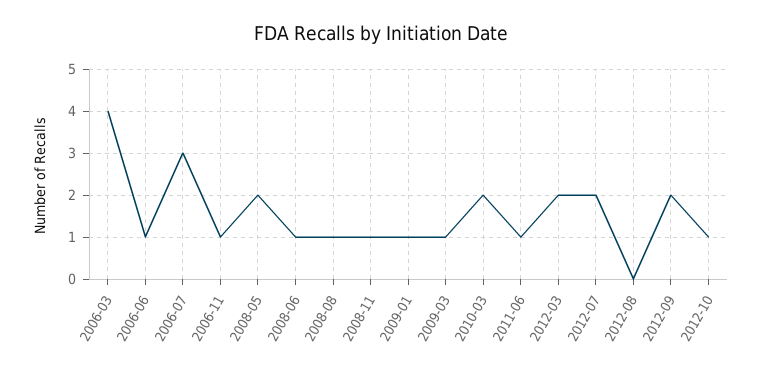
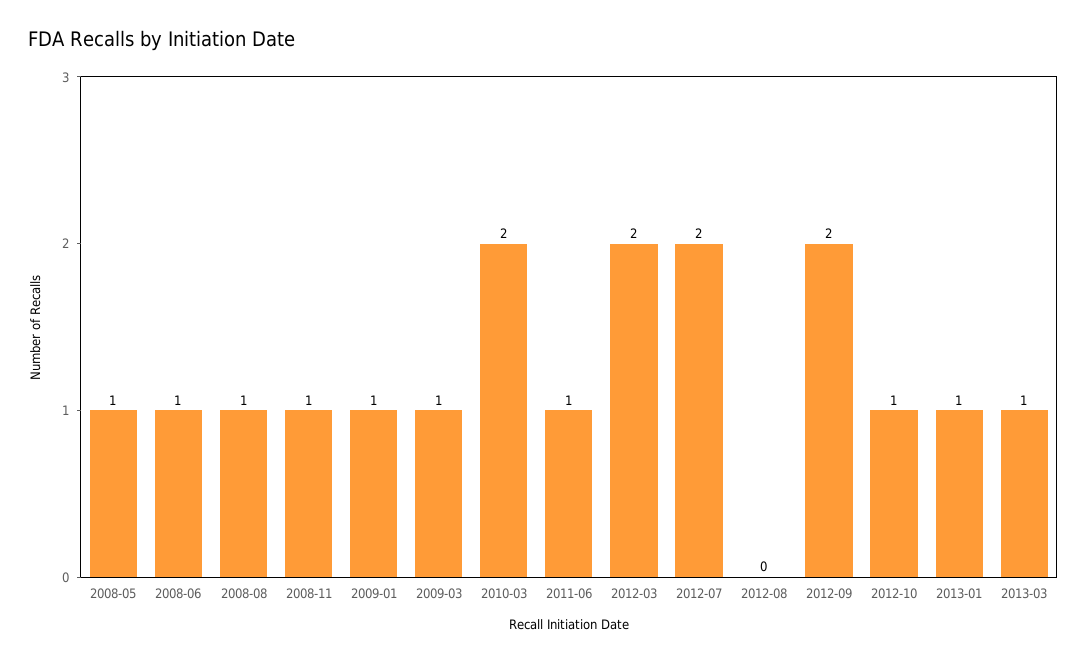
2006-03: 4 -> none
2006-06: 1 -> none
2006-07: 3 -> none
2006-11: 1 -> none
2008-05: 2 -> 1
2013-01: none -> 1
2013-03: none -> 1

